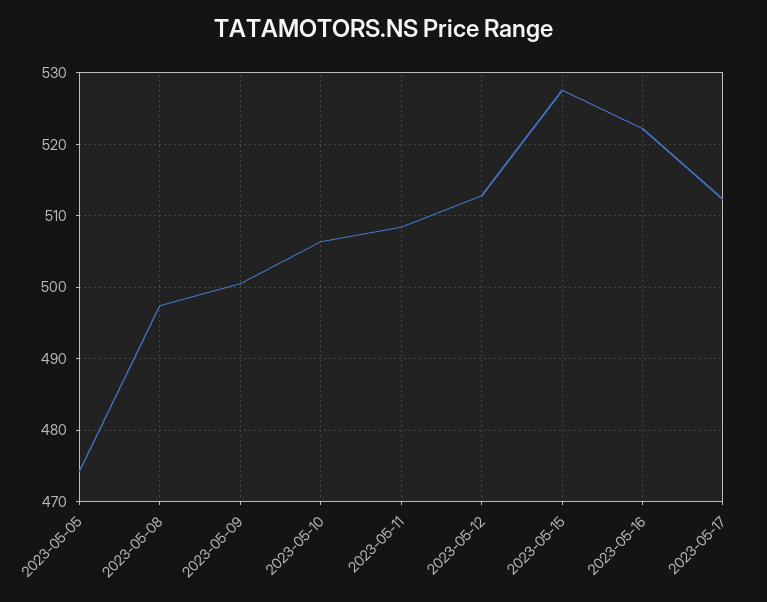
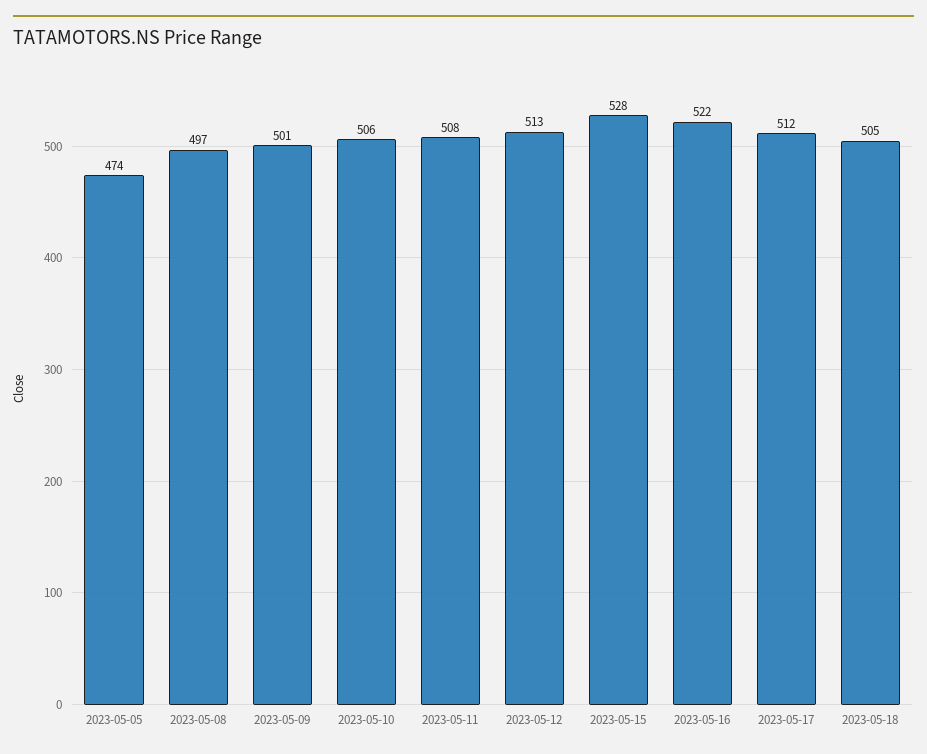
2023-05-18: none -> 505

